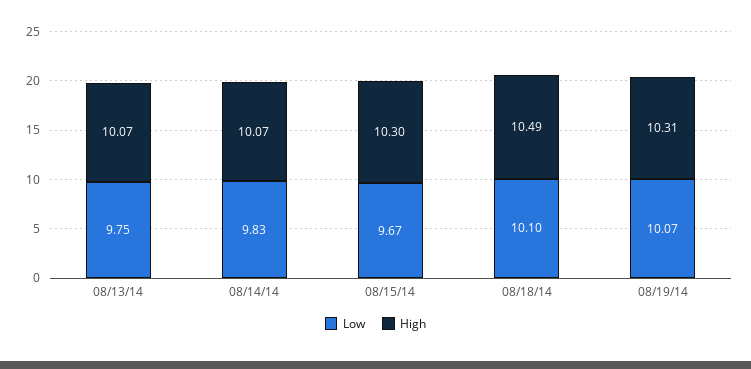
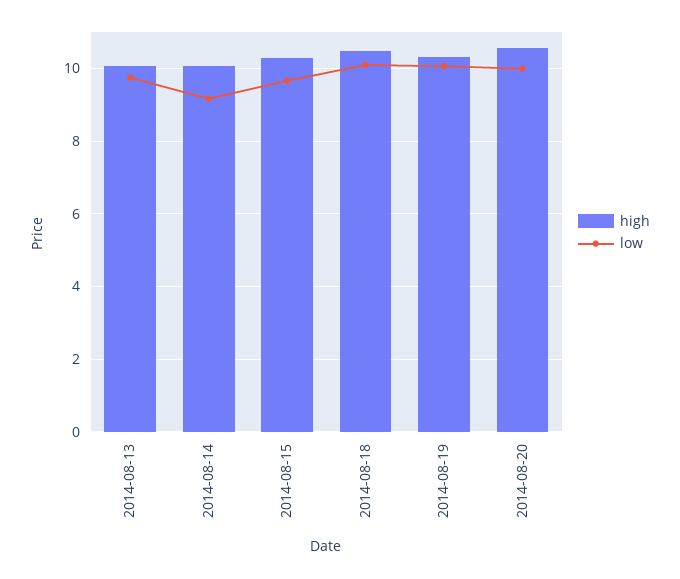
Low, 08/14/14: 9.83 -> 9.2
High, 2014-08-20: none -> 10.6
Low, 2014-08-20: none -> 10

